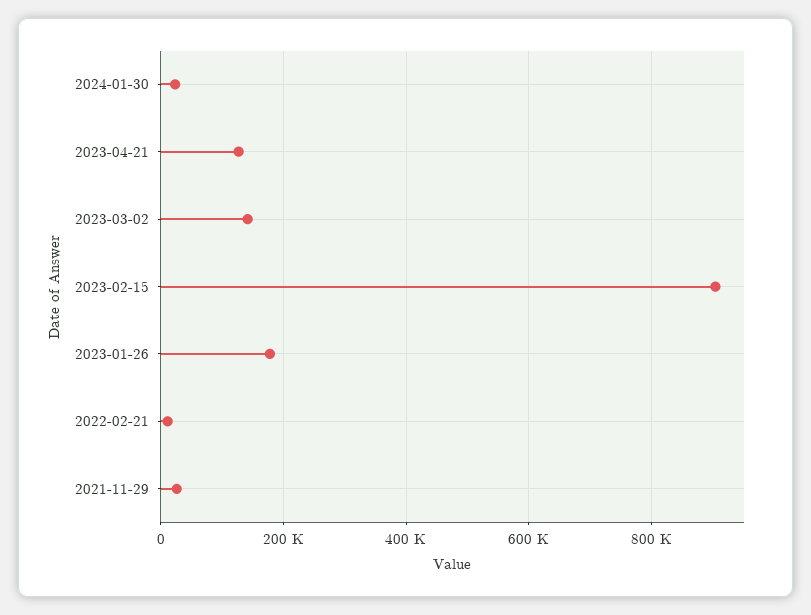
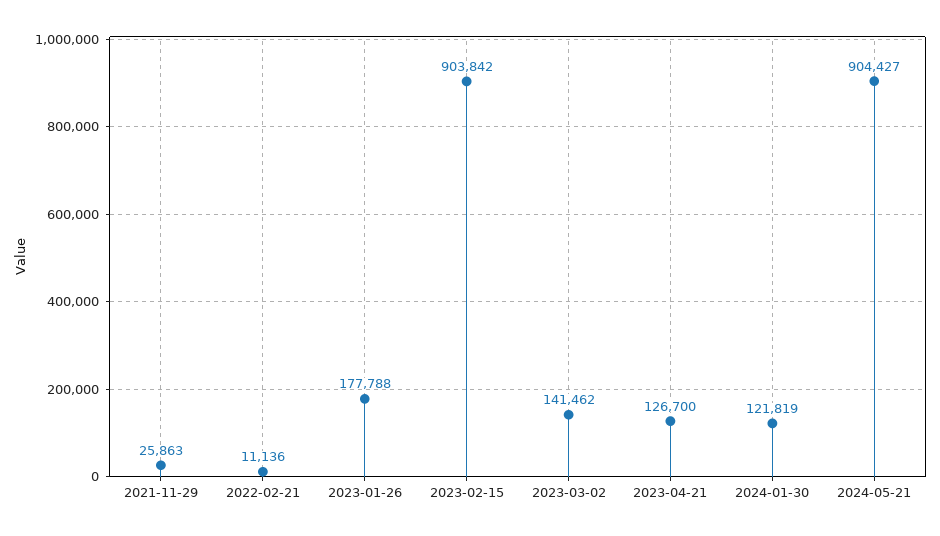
2024-01-30: 20000 -> 121819
2024-05-21: none -> 904427

